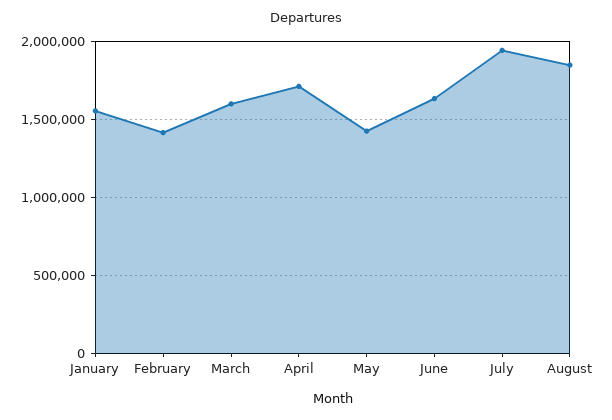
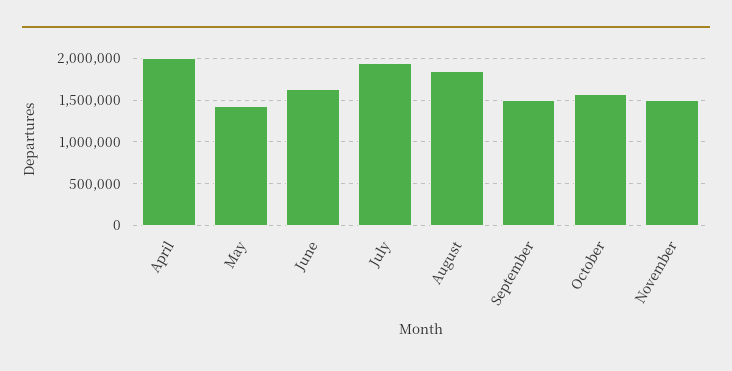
January: 1550000 -> none
February: 1400000 -> none
March: 1600000 -> none
April: 1700000 -> 2000000
September: none -> 1500000
October: none -> 1600000
November: none -> 1500000

